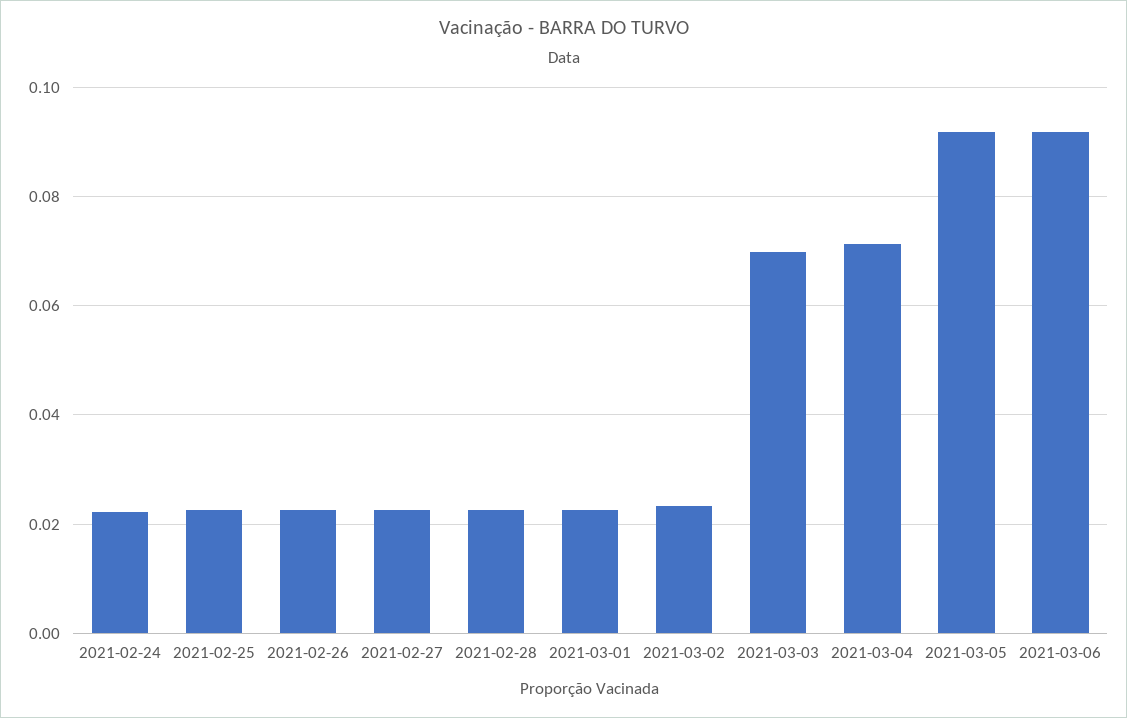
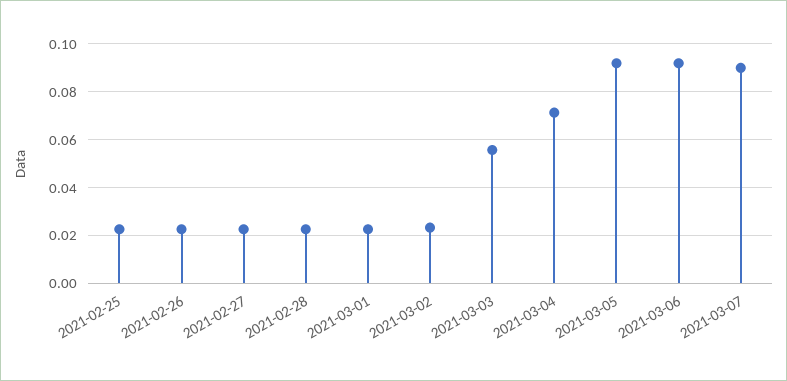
2021-02-24: 0.022 -> none
2021-03-03: 0.07 -> 0.055
2021-03-07: none -> 0.09

